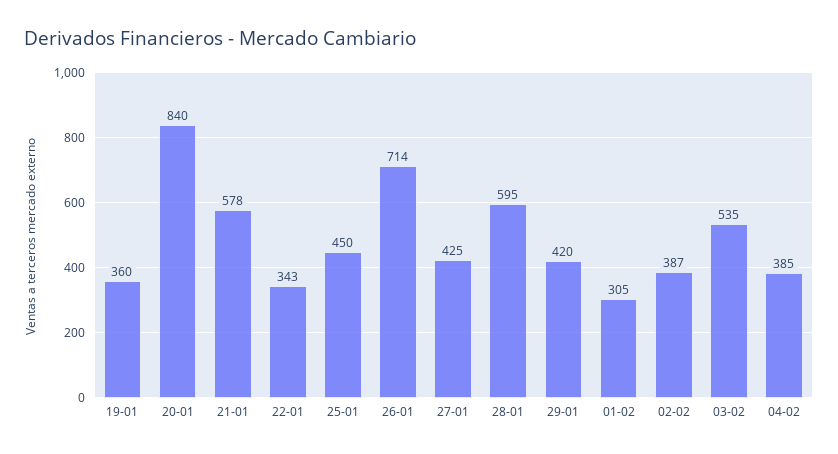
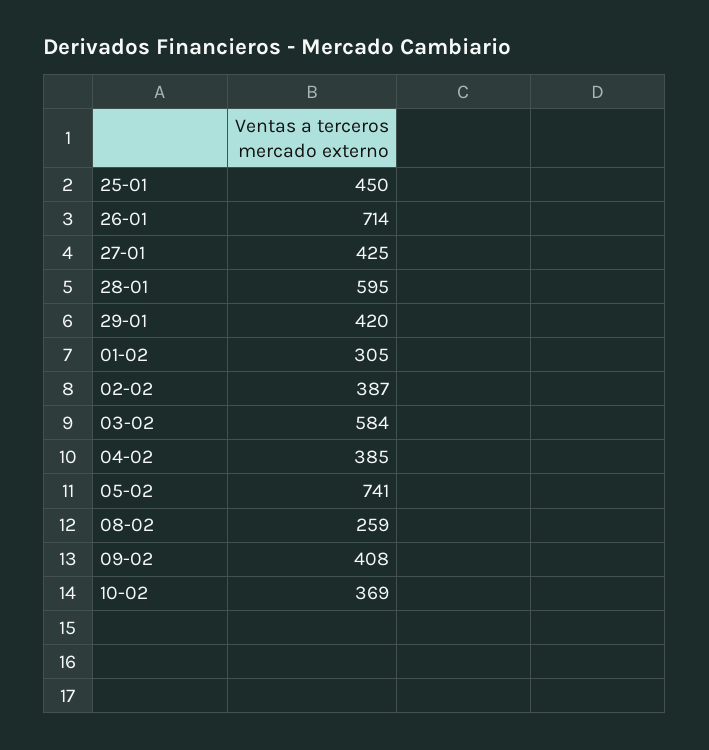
19-01: 360 -> none
20-01: 840 -> none
21-01: 578 -> none
22-01: 343 -> none
03-02: 535 -> 584
05-02: none -> 741
08-02: none -> 259
09-02: none -> 408
10-02: none -> 369

